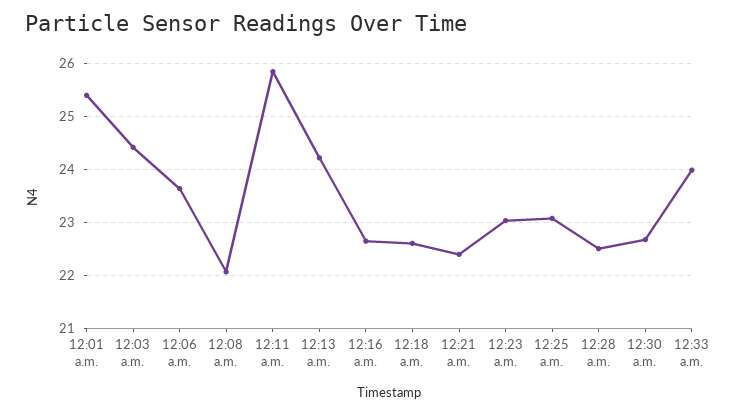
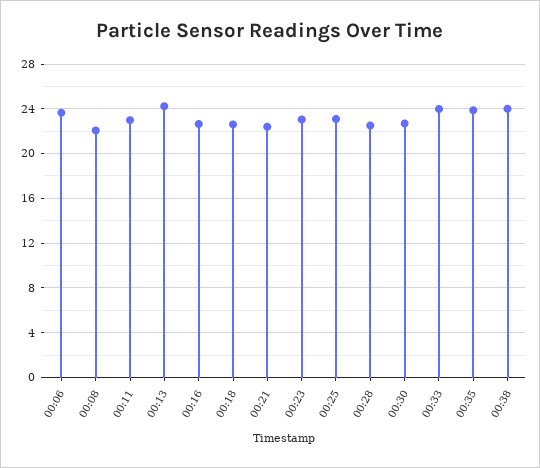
12:01 a.m.: 25.4 -> none
12:03 a.m.: 24.4 -> none
12:11 a.m.: 25.8 -> 23
00:35: none -> 24
00:38: none -> 24

